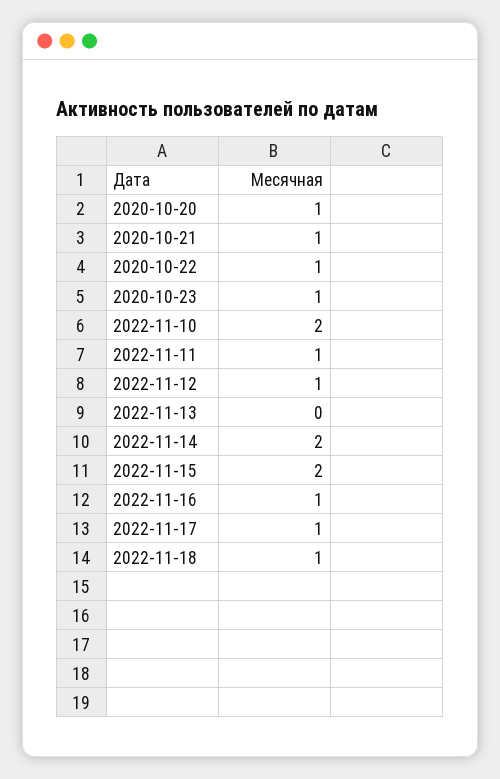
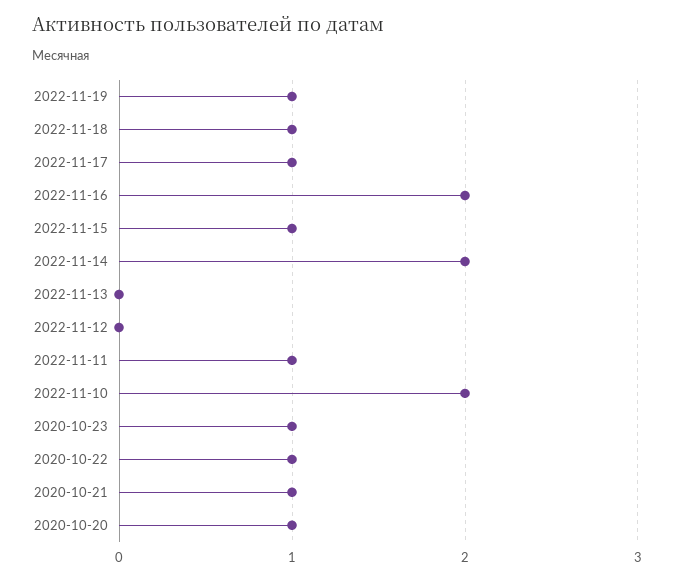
2022-11-12: 1 -> 0
2022-11-15: 2 -> 1
2022-11-16: 1 -> 2
2022-11-19: none -> 1

